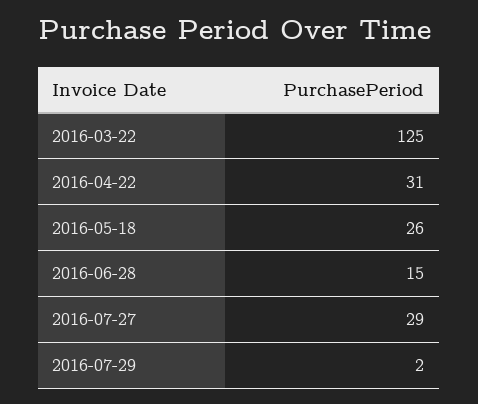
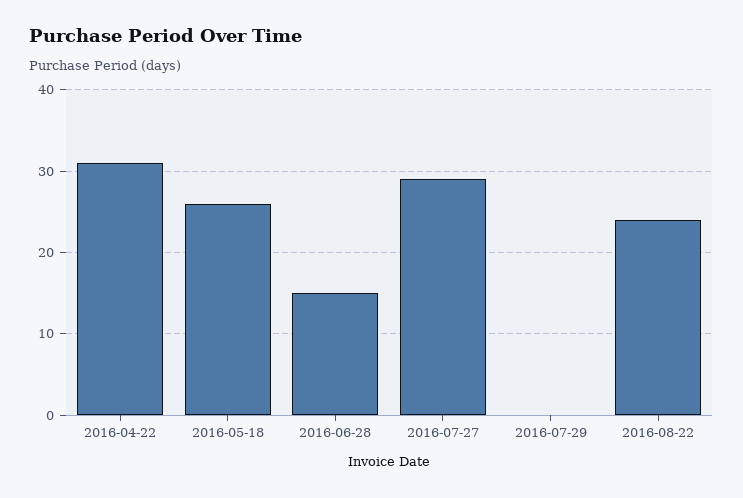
2016-03-22: 125 -> none
2016-07-29: 2 -> 0
2016-08-22: none -> 24

